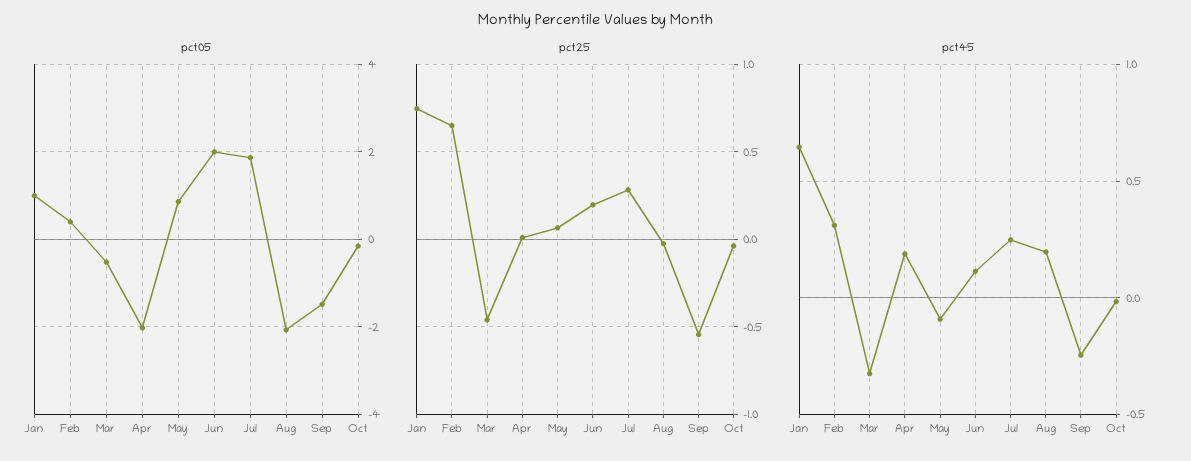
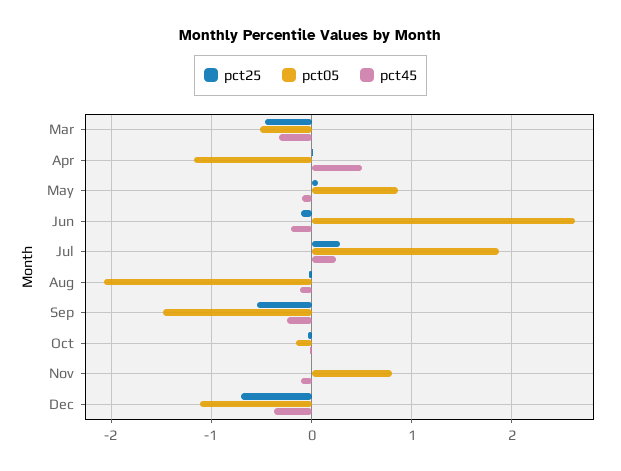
pct05, Jan: 1 -> none
pct05, Feb: 0.4 -> none
pct05, Apr: -2 -> -1.2
pct05, Jun: 2 -> 2.6
pct25, Jan: 0.75 -> none
pct25, Feb: 0.65 -> none
pct25, Jun: 0.2 -> -0.1
pct45, Jan: 0.65 -> none
pct45, Feb: 0.3 -> none
pct45, Apr: 0.2 -> 0.5
pct45, Jun: 0.1 -> -0.2
pct45, Aug: 0.2 -> -0.1
pct25, Nov: none -> 0
pct05, Nov: none -> 0.8
pct45, Nov: none -> -0.1
pct25, Dec: none -> -0.7
pct05, Dec: none -> -1.1
pct45, Dec: none -> -0.4

